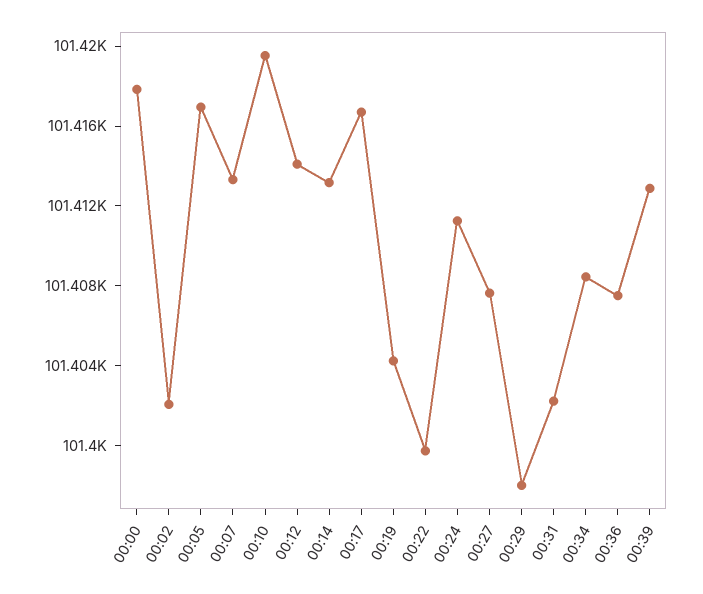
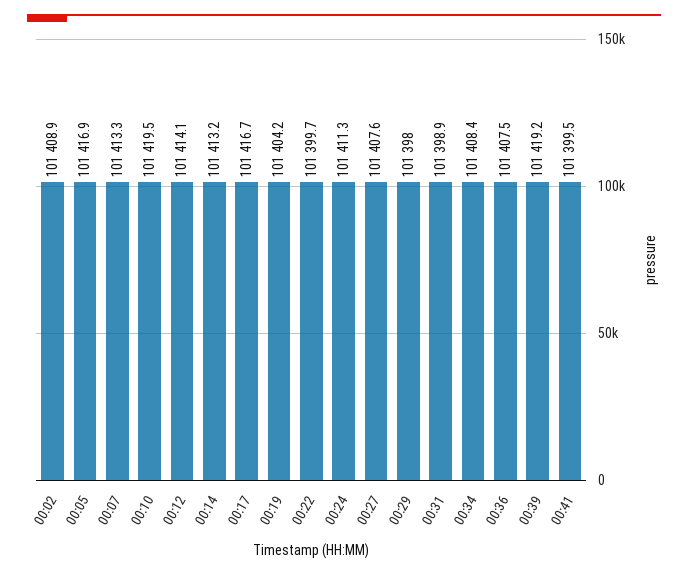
00:00: 101418 -> none
00:02: 101402 -> 101408.9
00:31: 101402 -> 101398.9
00:39: 101413 -> 101419.2
00:41: none -> 101399.5

